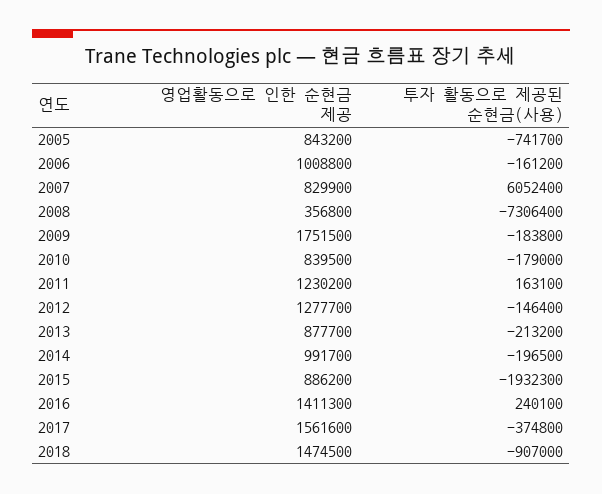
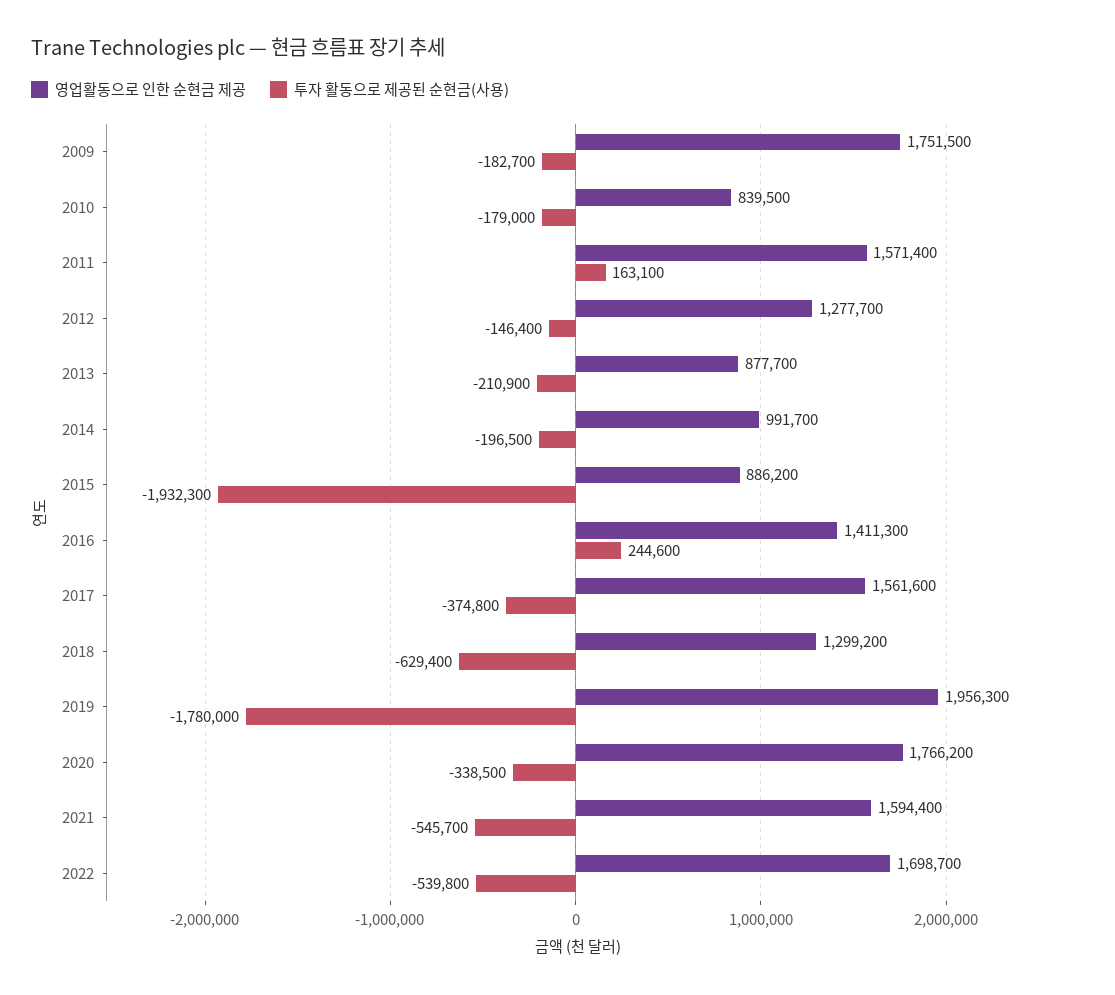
영업활동으로 인한 순현금 제공, 2005: 843200 -> none
투자 활동으로 제공된 순현금(사용), 2005: -741700 -> none
영업활동으로 인한 순현금 제공, 2006: 1008800 -> none
투자 활동으로 제공된 순현금(사용), 2006: -161200 -> none
영업활동으로 인한 순현금 제공, 2007: 829900 -> none
투자 활동으로 제공된 순현금(사용), 2007: 6052400 -> none
영업활동으로 인한 순현금 제공, 2008: 356800 -> none
투자 활동으로 제공된 순현금(사용), 2008: -7306400 -> none
투자 활동으로 제공된 순현금(사용), 2009: -183800 -> -182700
영업활동으로 인한 순현금 제공, 2011: 1230200 -> 1571400
투자 활동으로 제공된 순현금(사용), 2013: -213200 -> -210900
투자 활동으로 제공된 순현금(사용), 2016: 240100 -> 244600
영업활동으로 인한 순현금 제공, 2018: 1474500 -> 1299200
투자 활동으로 제공된 순현금(사용), 2018: -907000 -> -629400
영업활동으로 인한 순현금 제공, 2019: none -> 1956300
투자 활동으로 제공된 순현금(사용), 2019: none -> -1780000
영업활동으로 인한 순현금 제공, 2020: none -> 1766200
투자 활동으로 제공된 순현금(사용), 2020: none -> -338500
영업활동으로 인한 순현금 제공, 2021: none -> 1594400
투자 활동으로 제공된 순현금(사용), 2021: none -> -545700
영업활동으로 인한 순현금 제공, 2022: none -> 1698700
투자 활동으로 제공된 순현금(사용), 2022: none -> -539800

